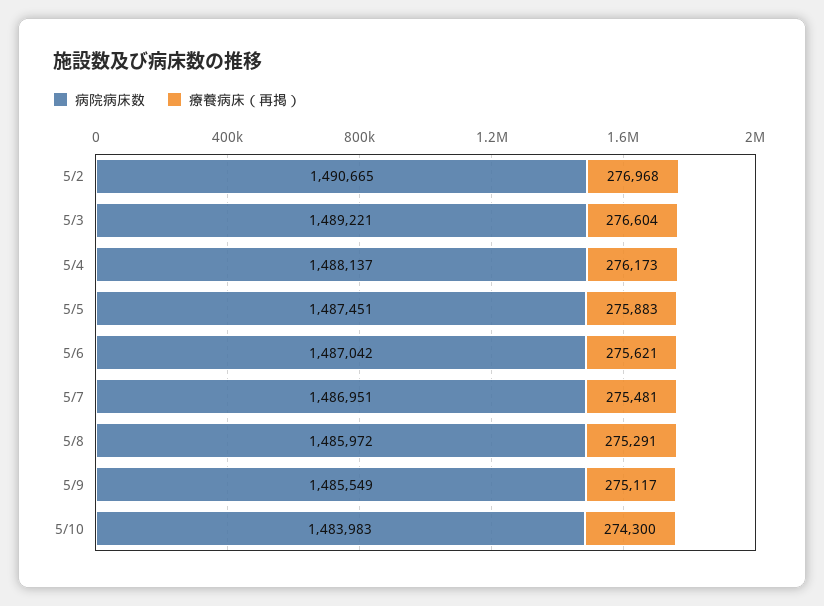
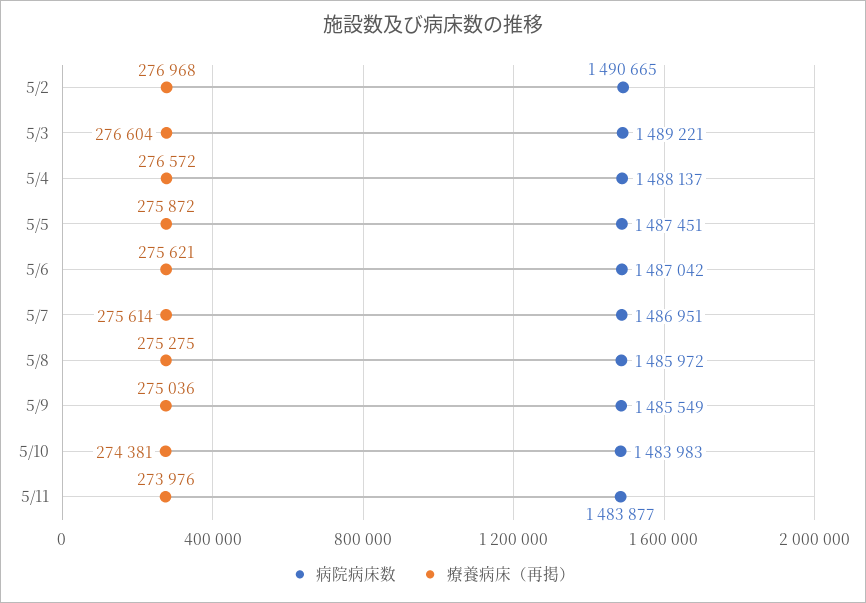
療養病床（再掲）, 5/4: 276173 -> 276572
療養病床（再掲）, 5/5: 275883 -> 275872
療養病床（再掲）, 5/7: 275481 -> 275614
療養病床（再掲）, 5/8: 275291 -> 275275
療養病床（再掲）, 5/9: 275117 -> 275036
療養病床（再掲）, 5/10: 274300 -> 274381
病院病床数, 5/11: none -> 1483877
療養病床（再掲）, 5/11: none -> 273976

